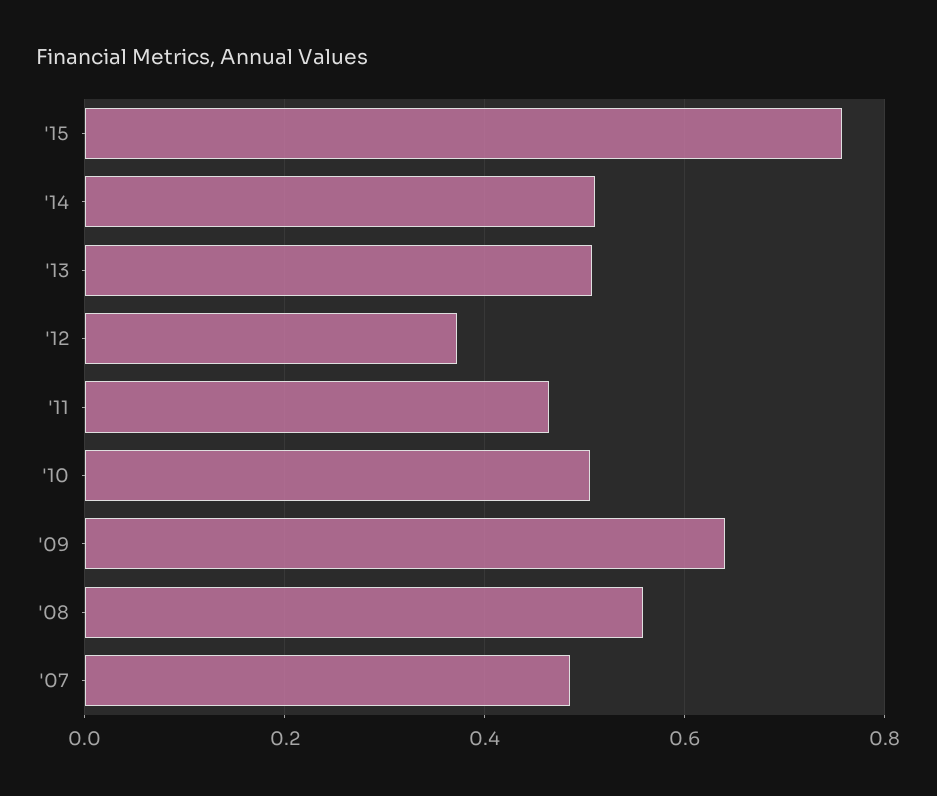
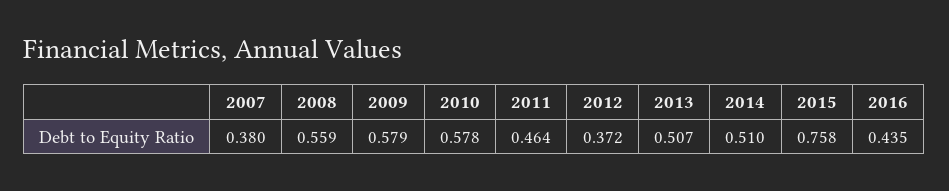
'10: 0.5 -> 0.578
'09: 0.64 -> 0.579
'07: 0.48 -> 0.38
2016: none -> 0.435

